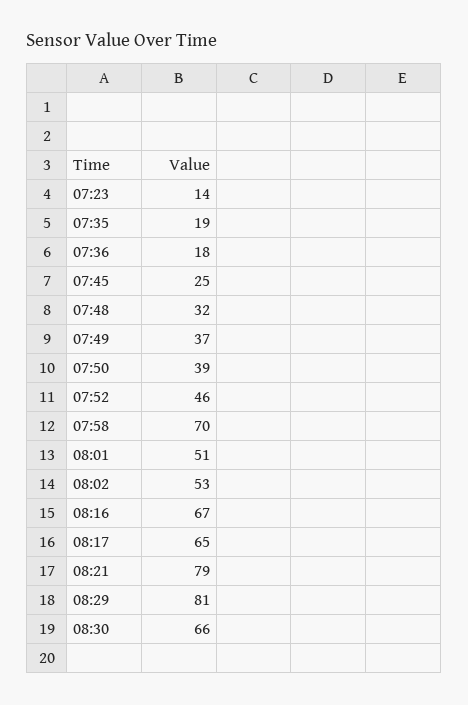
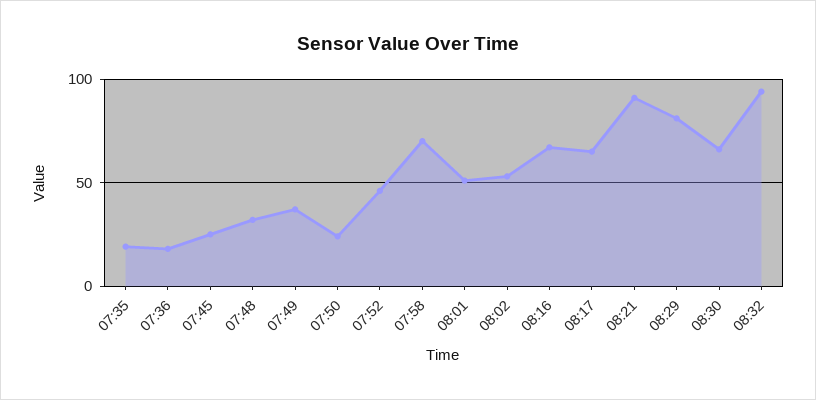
07:23: 14 -> none
07:50: 39 -> 25
08:21: 79 -> 90
08:32: none -> 95

